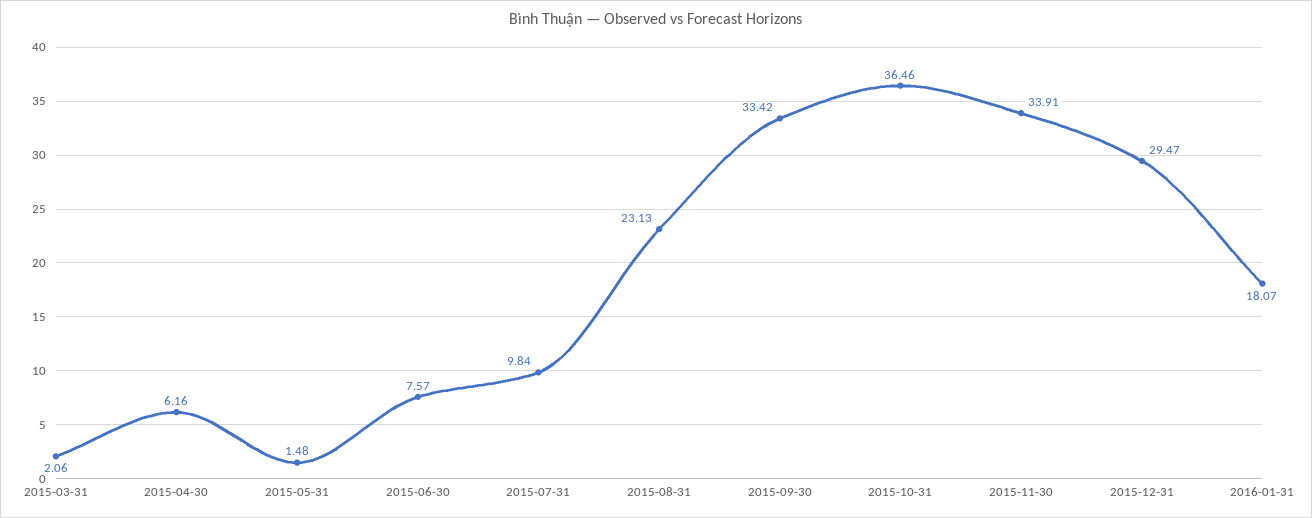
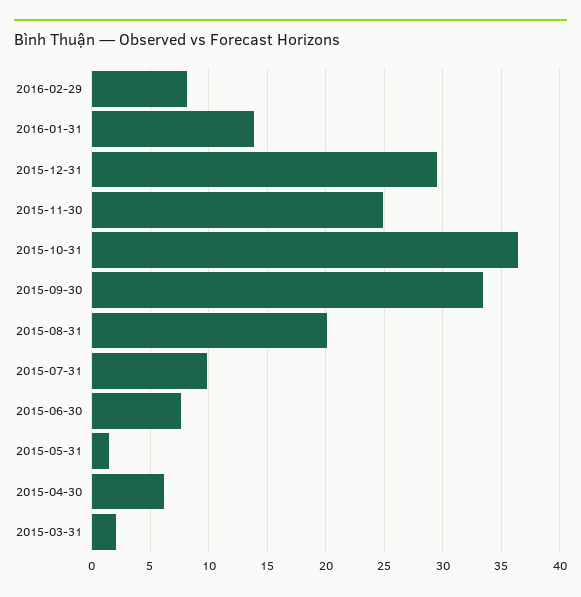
2015-08-31: 23.13 -> 20
2015-11-30: 33.91 -> 25
2016-01-31: 18.07 -> 14
2016-02-29: none -> 8

